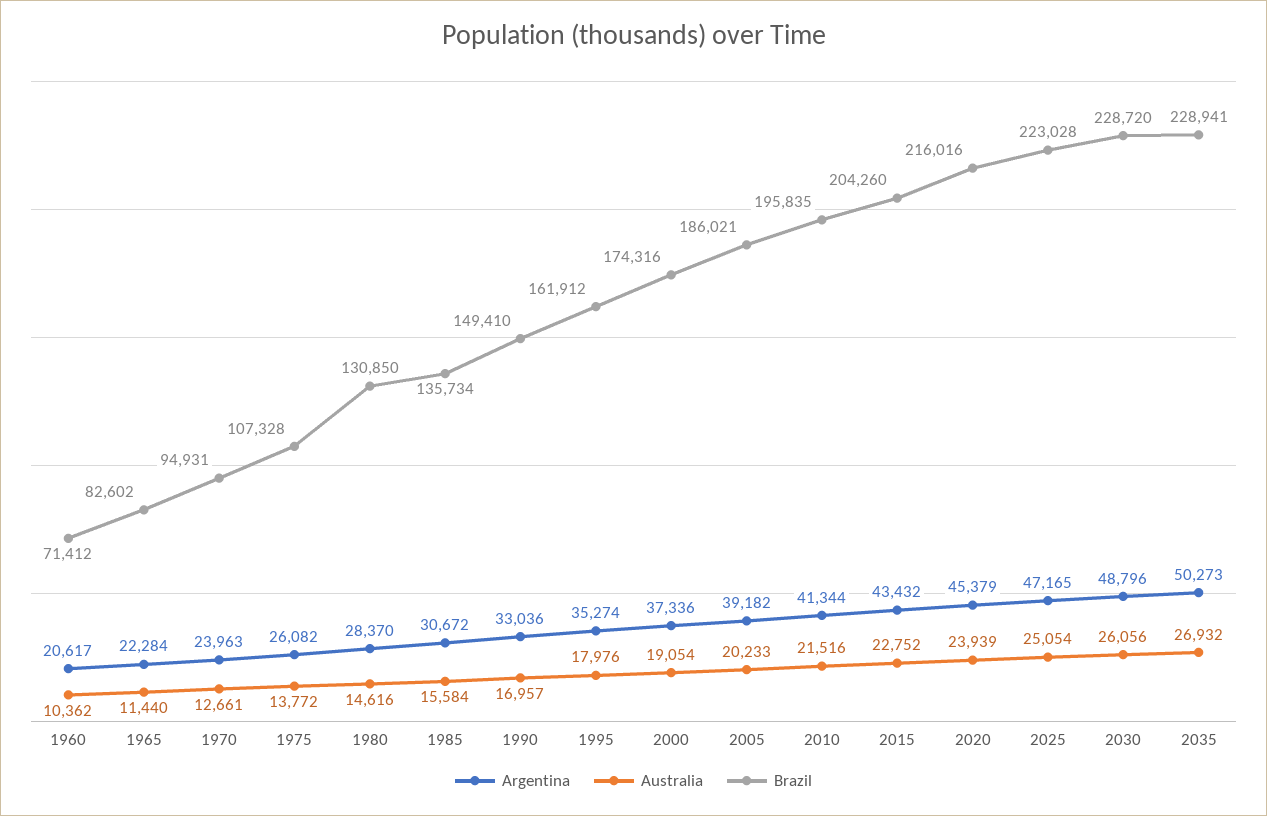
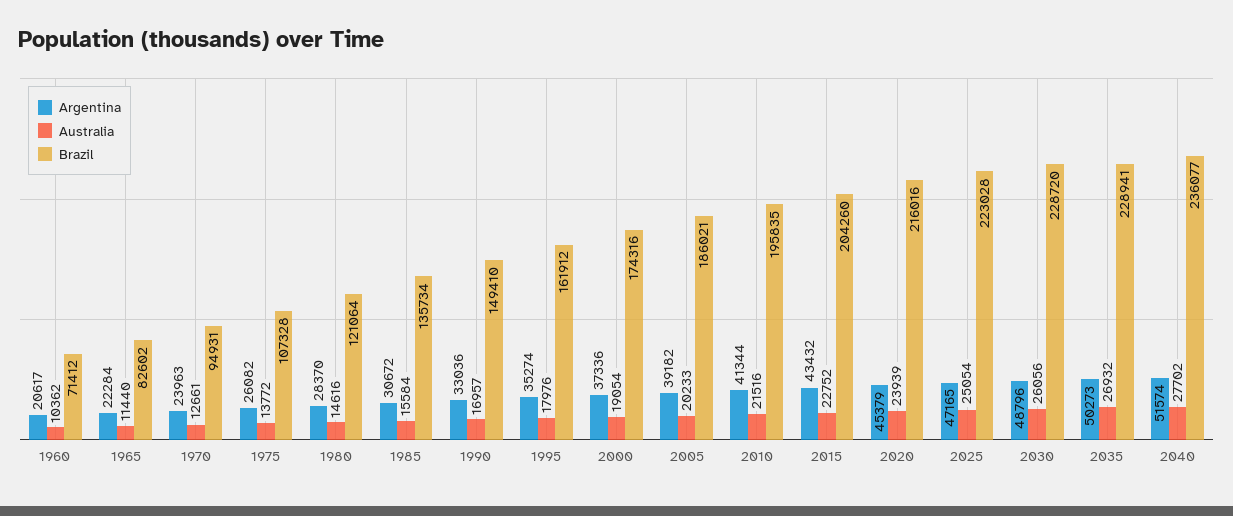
Brazil, 1980: 130850 -> 121064
Argentina, 2040: none -> 51574
Australia, 2040: none -> 27702
Brazil, 2040: none -> 236077

